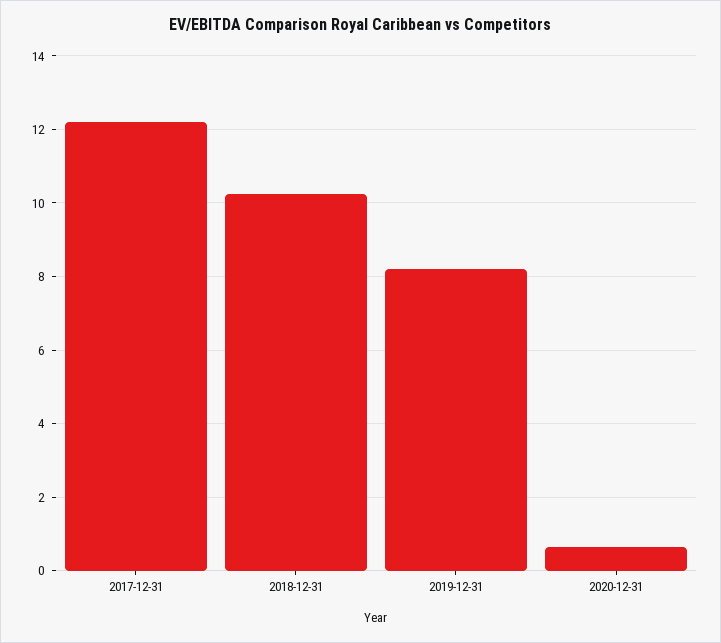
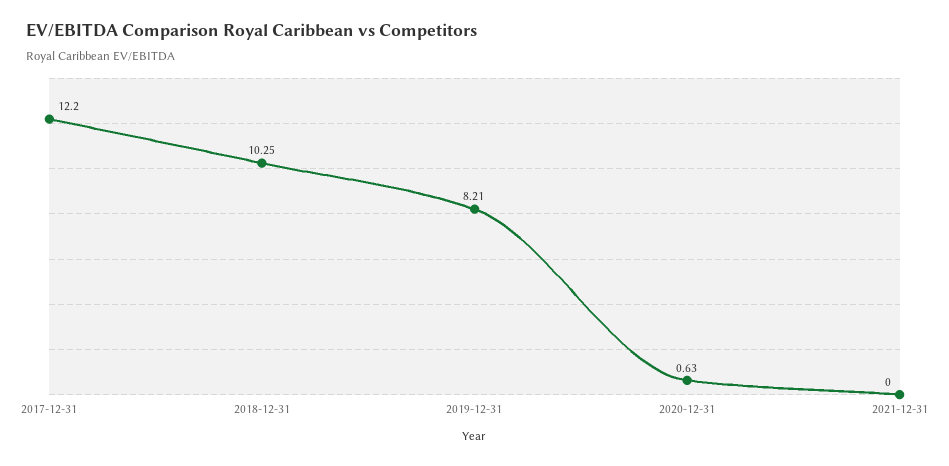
2021-12-31: none -> 0

